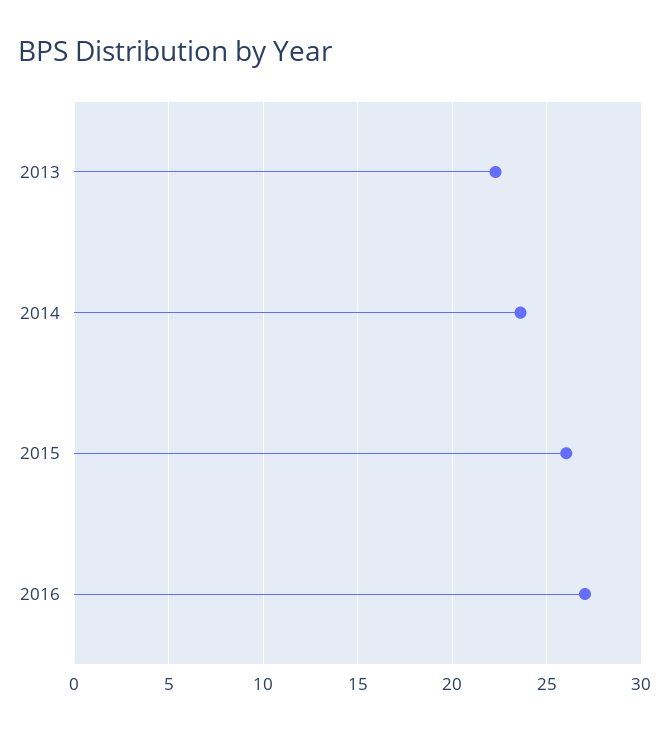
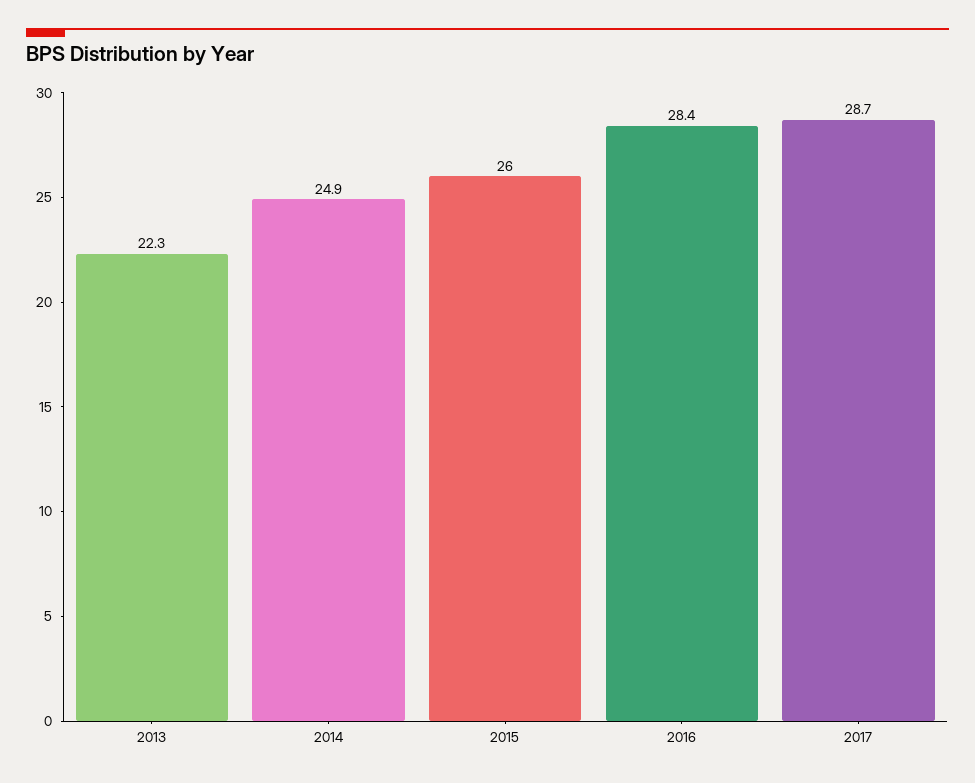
2014: 23.5 -> 24.9
2016: 27 -> 28.4
2017: none -> 28.7

